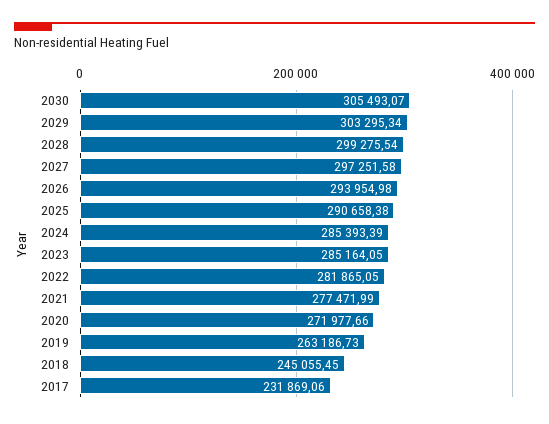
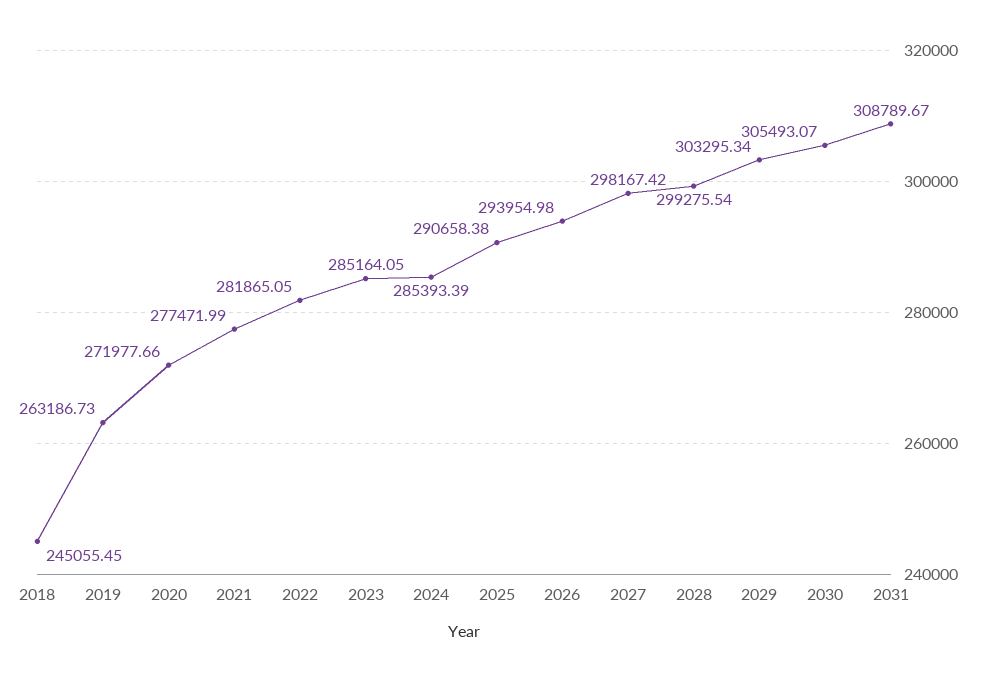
2027: 297251.58 -> 298167.42
2017: 231869.06 -> none
2031: none -> 308789.67

